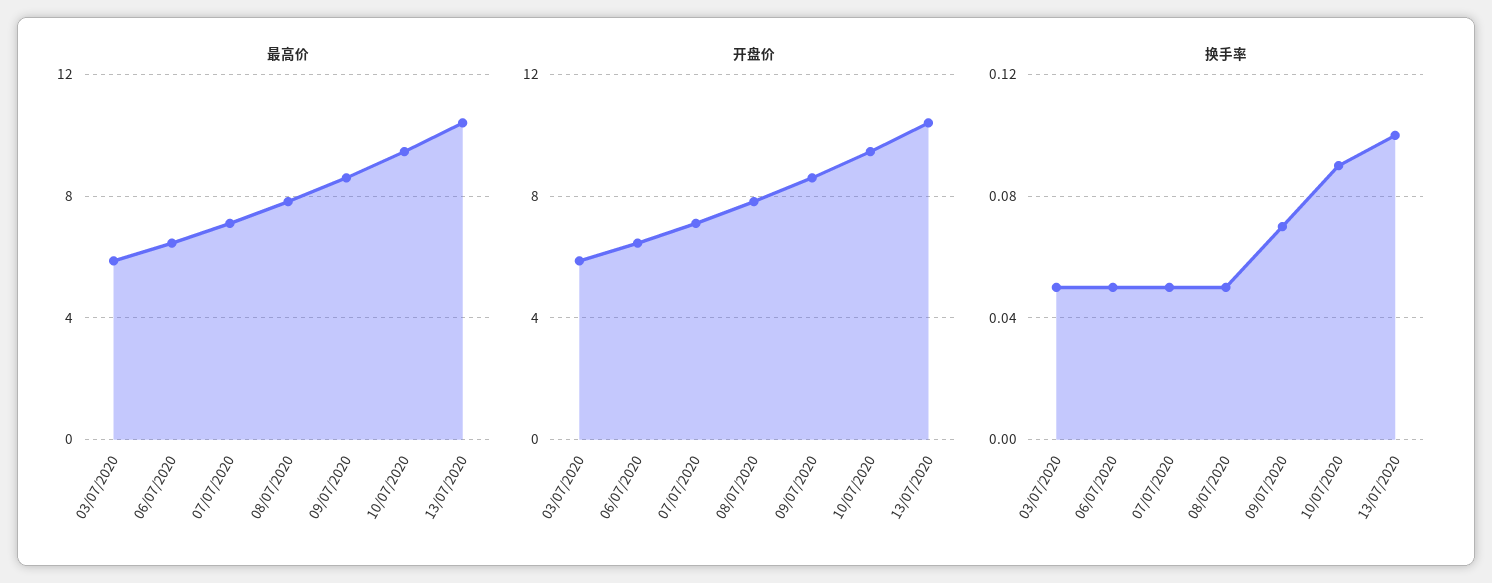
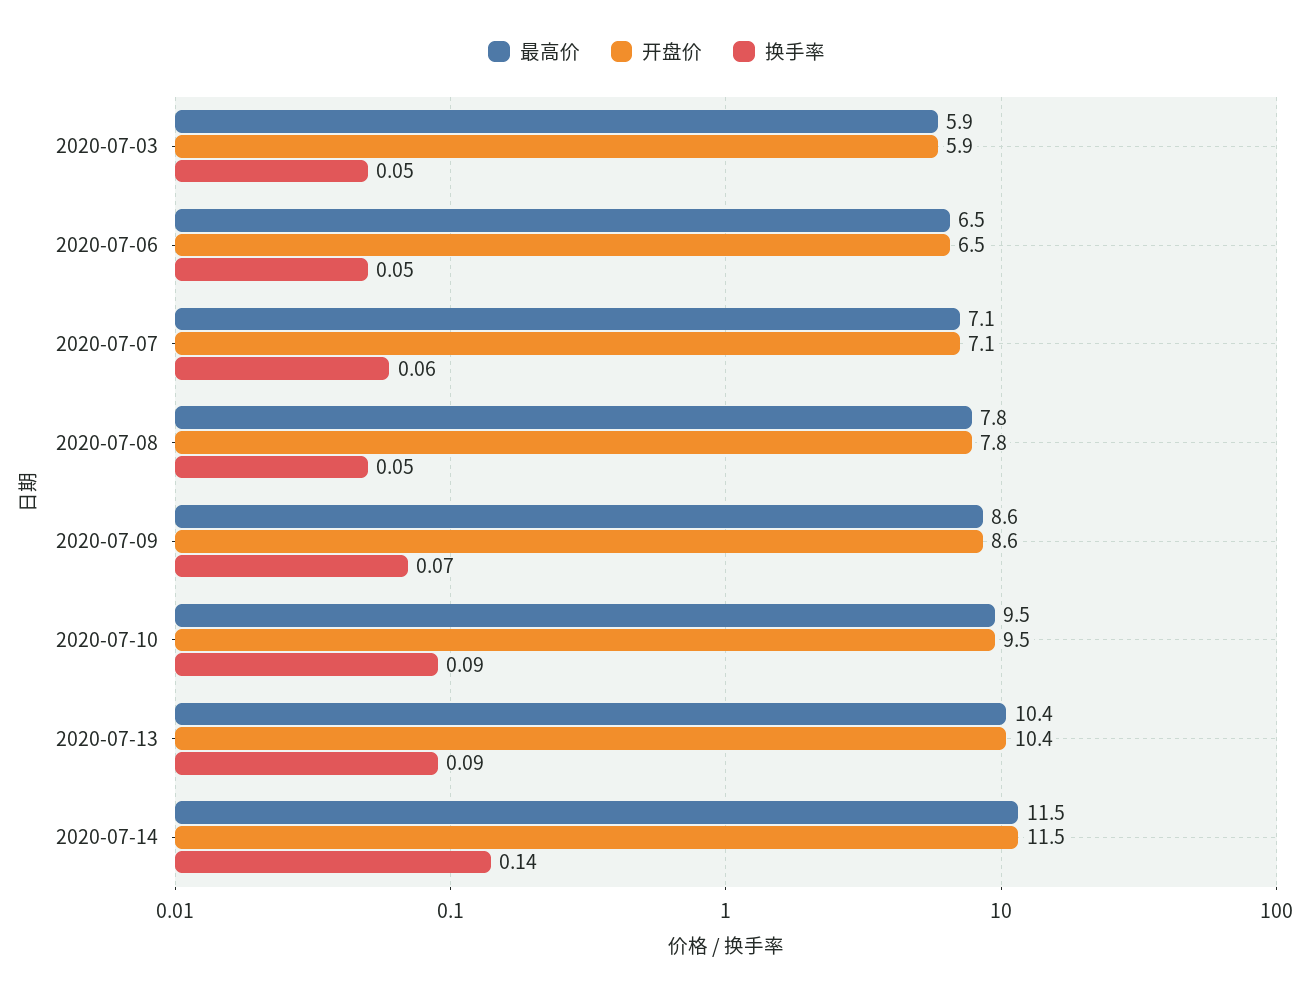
换手率, 07/07/2020: 0.05 -> 0.06
换手率, 13/07/2020: 0.1 -> 0.09
最高价, 2020-07-14: none -> 11.5
开盘价, 2020-07-14: none -> 11.5
换手率, 2020-07-14: none -> 0.14

